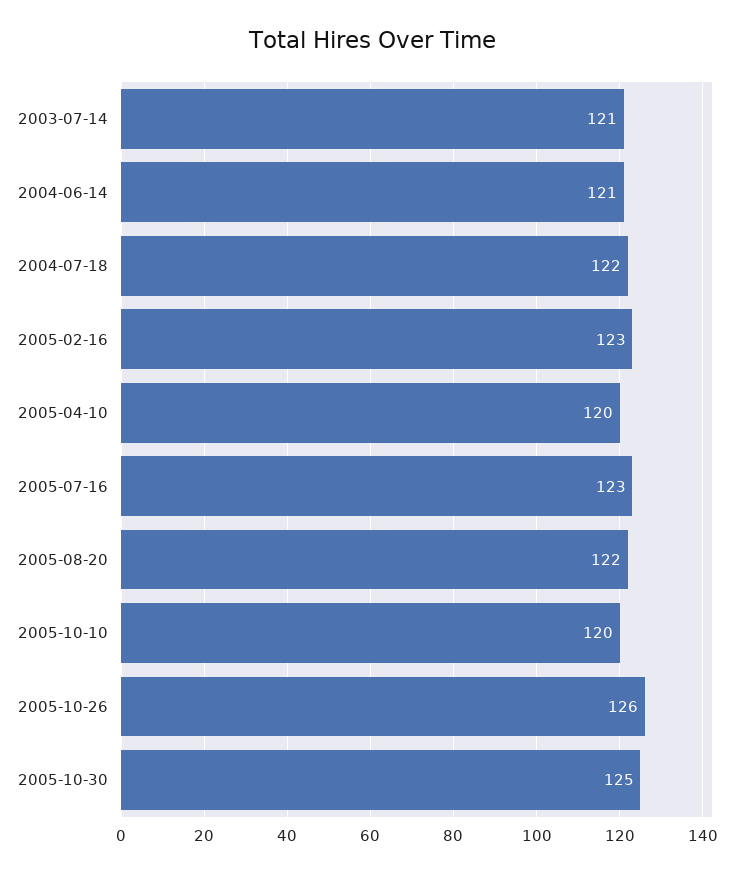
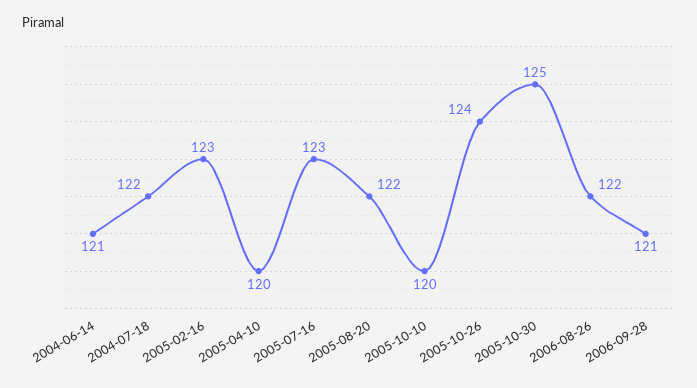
2003-07-14: 121 -> none
2005-10-26: 126 -> 124
2006-08-26: none -> 122
2006-09-28: none -> 121

